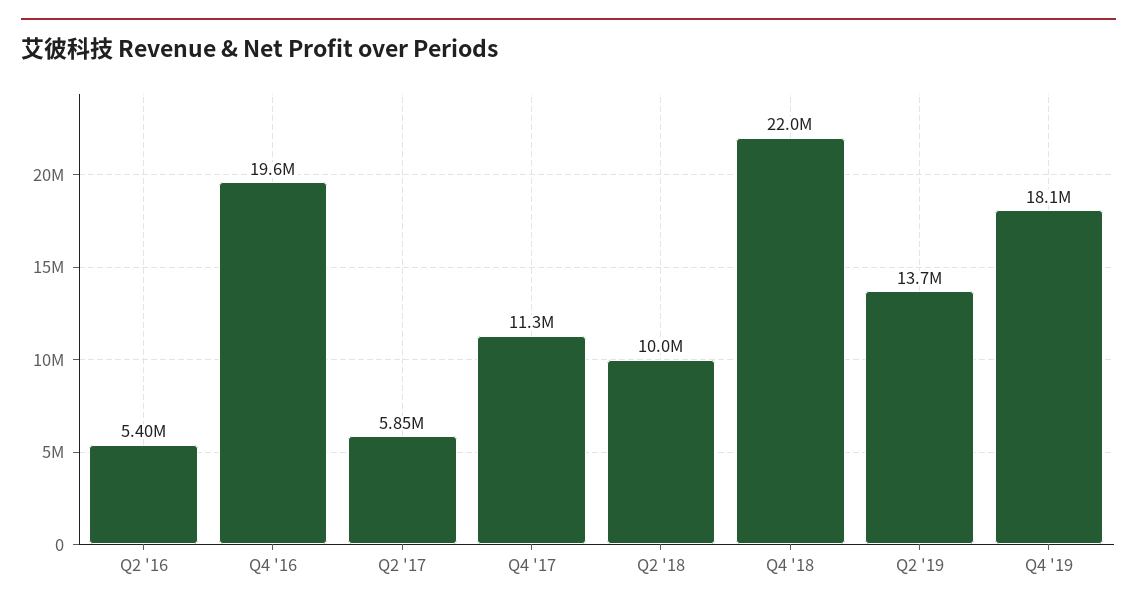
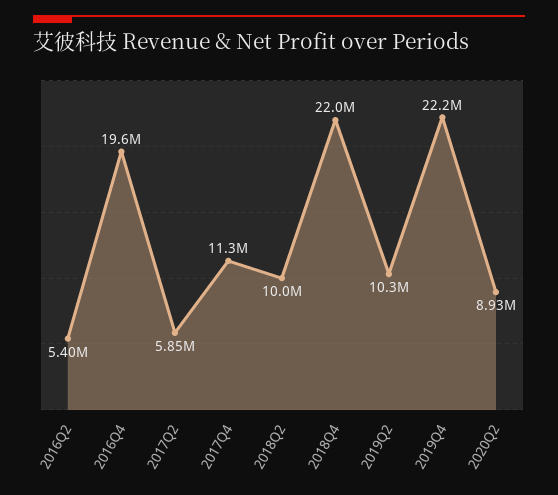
Q2 '19: 13700000 -> 10300000
Q4 '19: 18100000 -> 22200000
2020Q2: none -> 8930000

